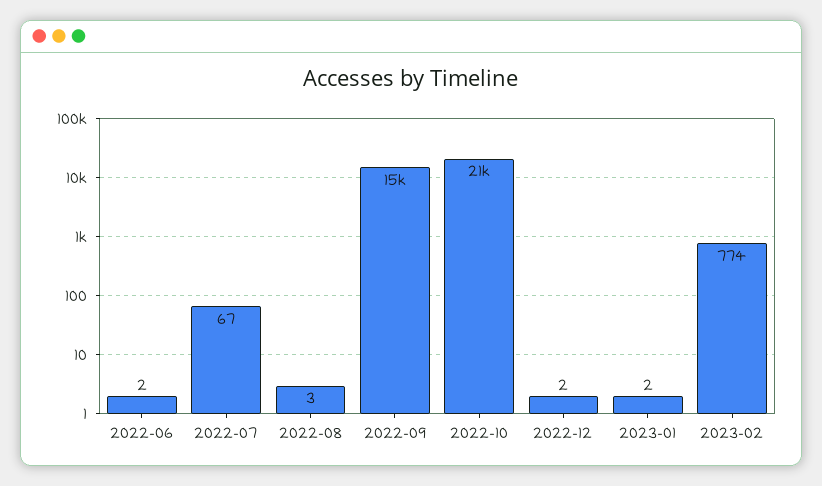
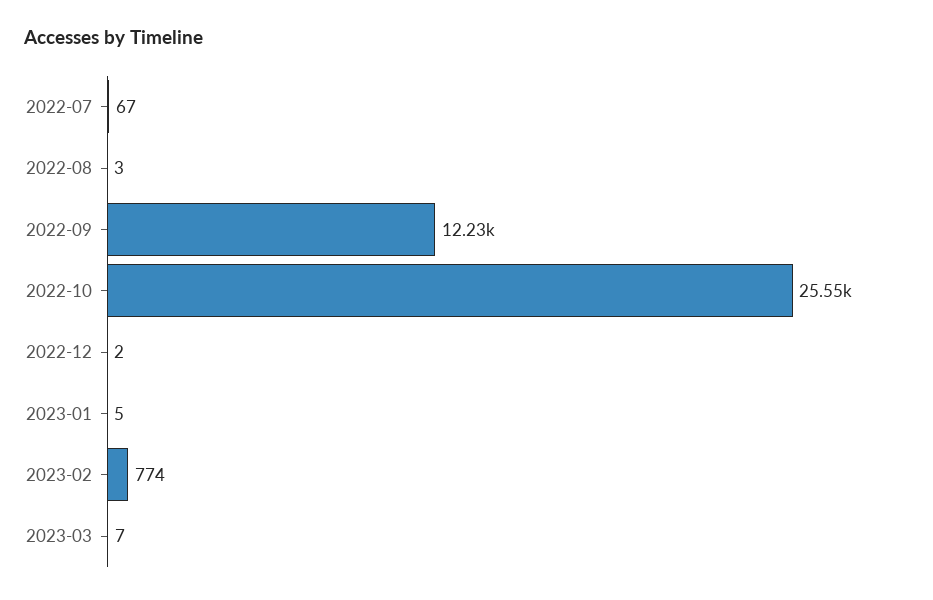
2022-06: 2 -> none
2022-09: 15000 -> 12230
2022-10: 21000 -> 25550
2023-01: 2 -> 5
2023-03: none -> 7

